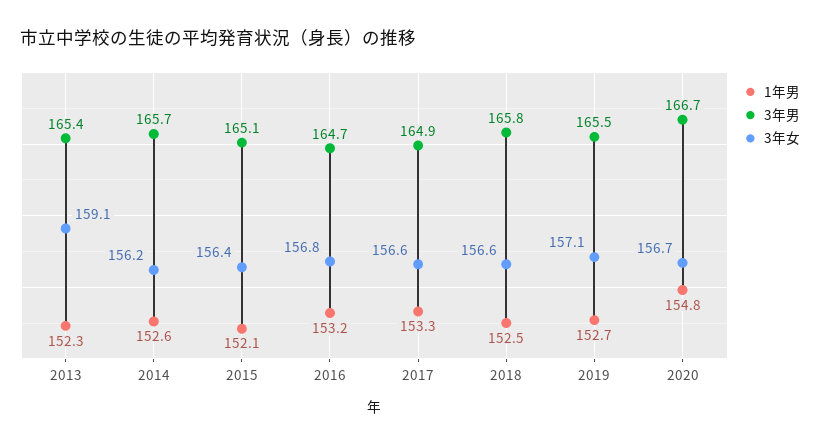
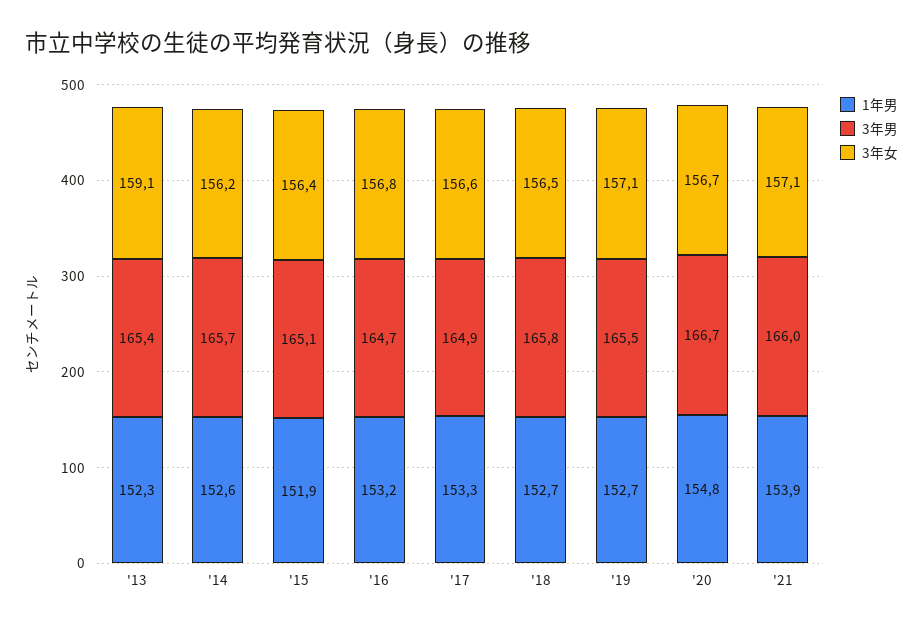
1年男, 2015: 152.1 -> 151.9
1年男, 2018: 152.5 -> 152.7
3年女, 2018: 156.6 -> 156.5
1年男, '21: none -> 153.9
3年男, '21: none -> 166
3年女, '21: none -> 157.1

